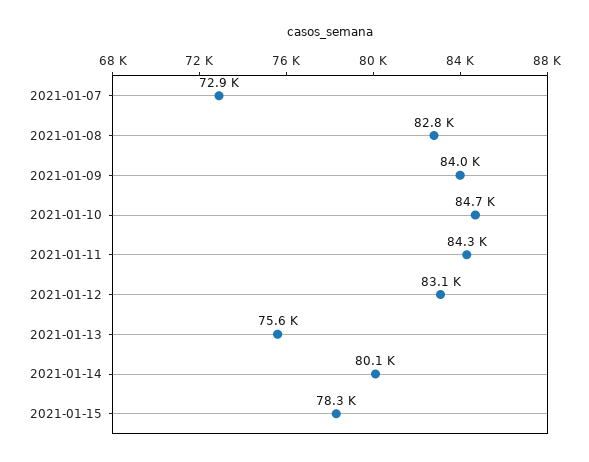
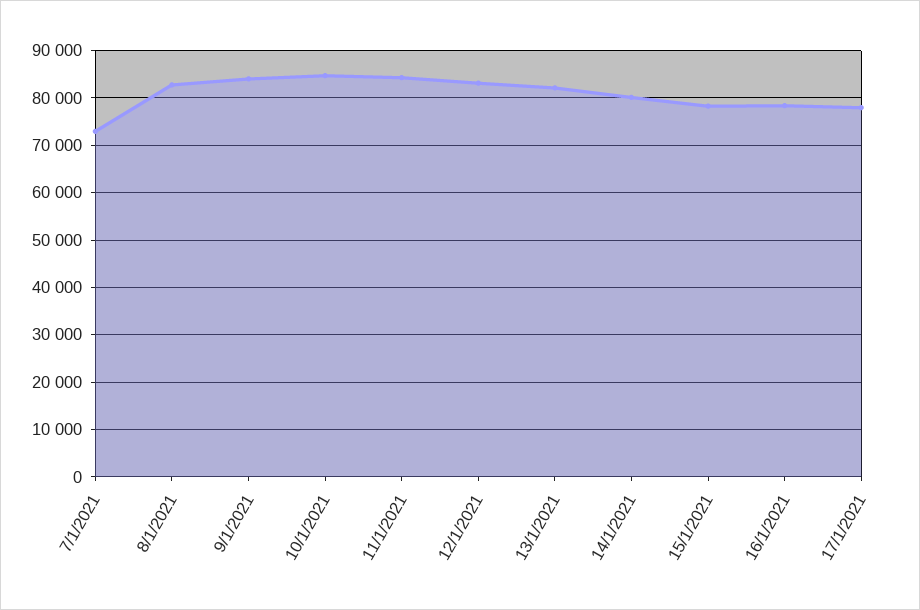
2021-01-13: 75600 -> 82000
16/1/2021: none -> 78000
17/1/2021: none -> 78000

